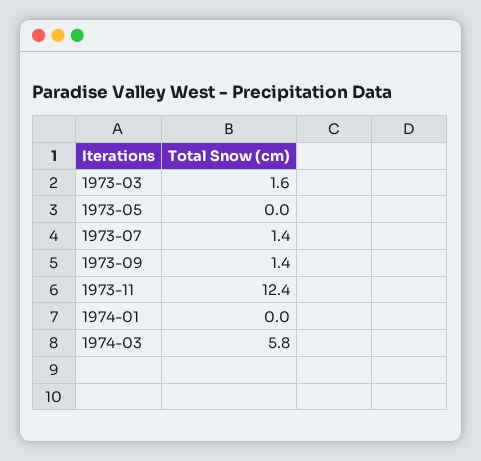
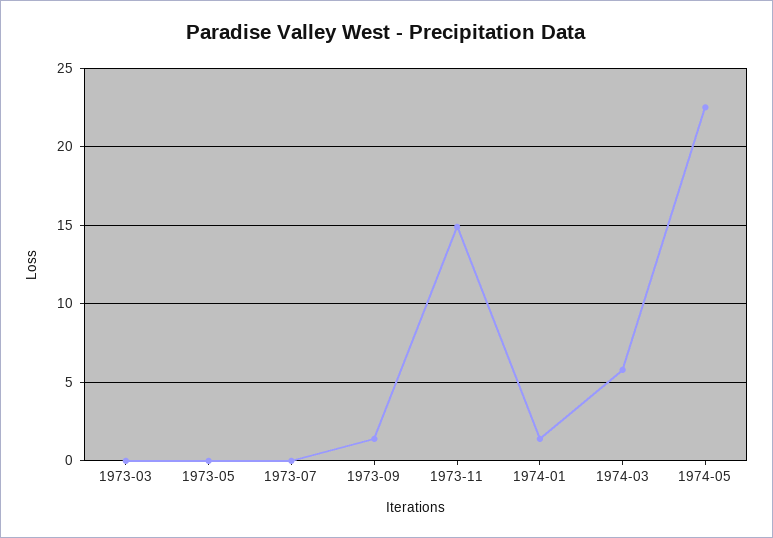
1973-03: 1.6 -> 0
1973-07: 1.4 -> 0
1973-11: 12.4 -> 15
1974-01: 0 -> 1.5
1974-05: none -> 22.5

